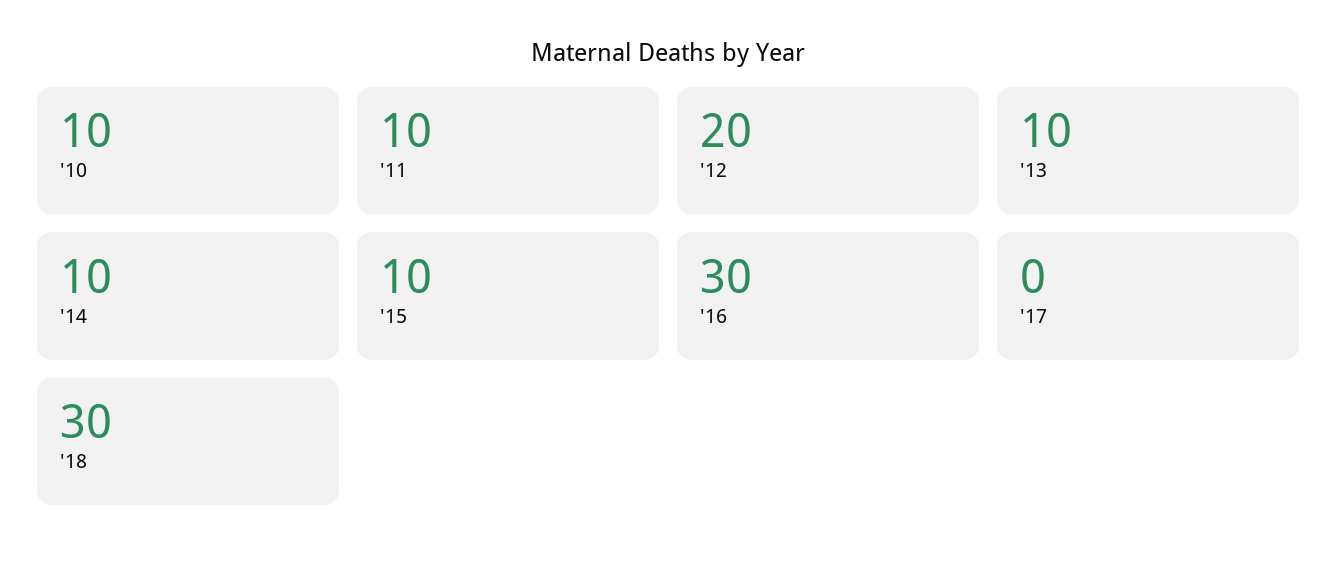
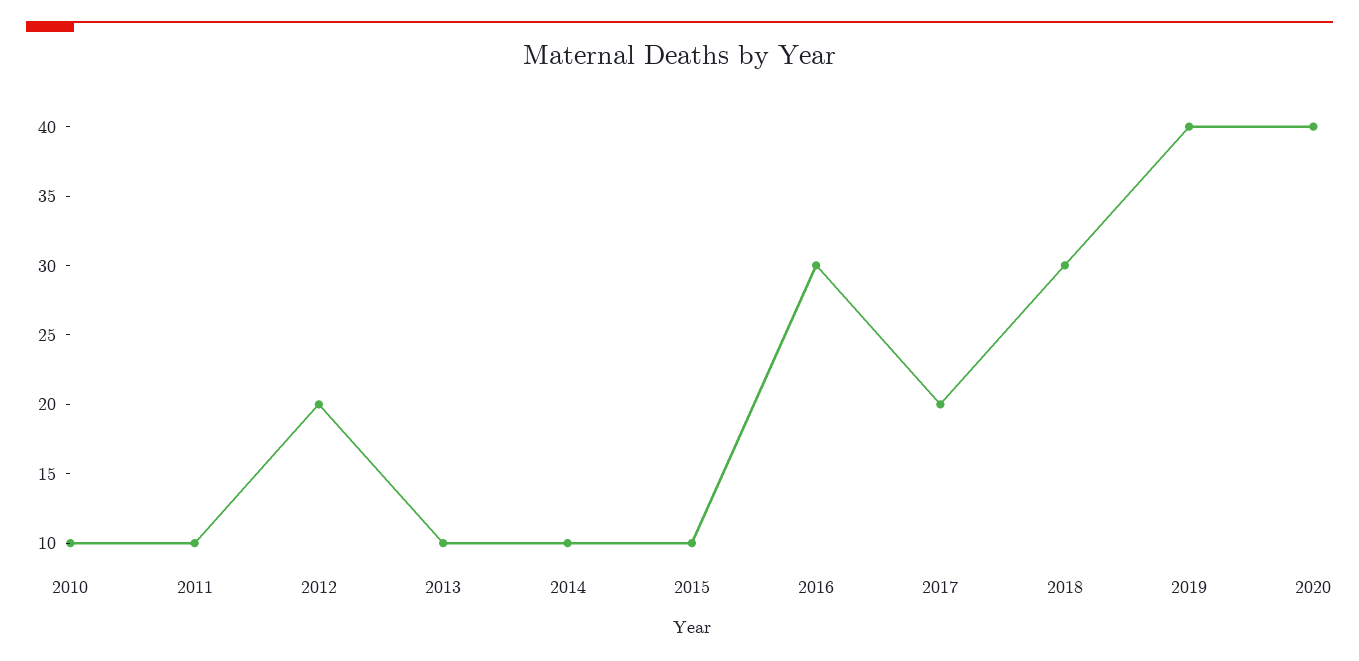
'17: 0 -> 20
2019: none -> 40
2020: none -> 40

